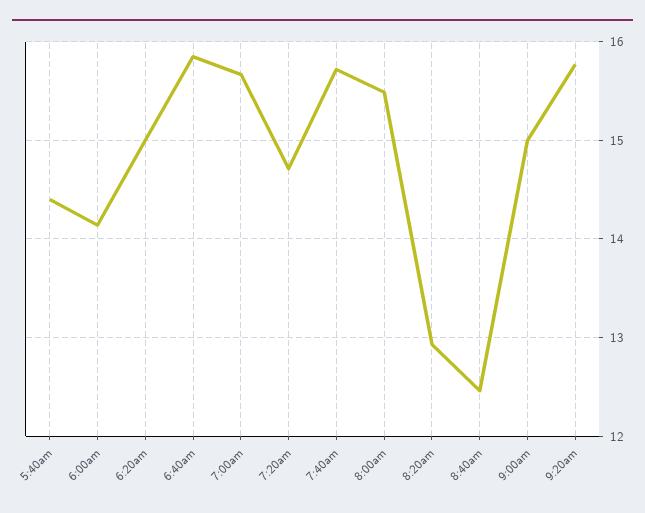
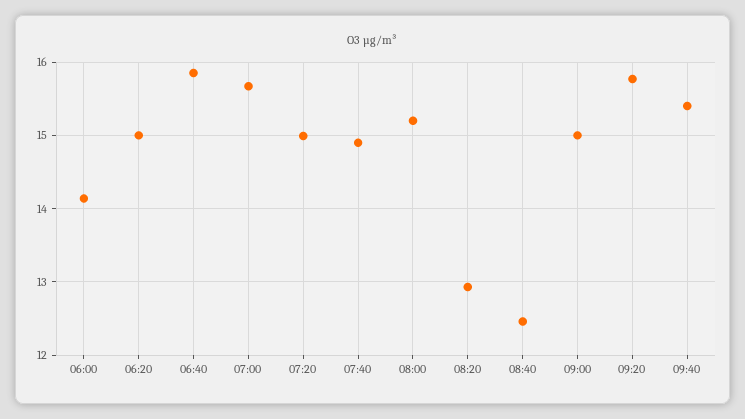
5:40am: 14.4 -> none
7:20am: 14.7 -> 15
7:40am: 15.7 -> 14.9
8:00am: 15.5 -> 15.2
09:40: none -> 15.4

